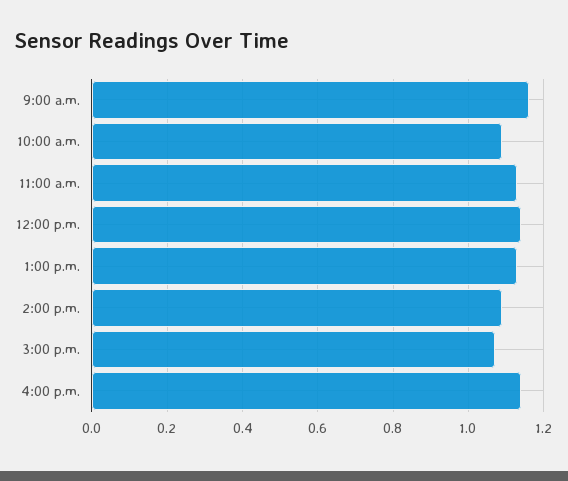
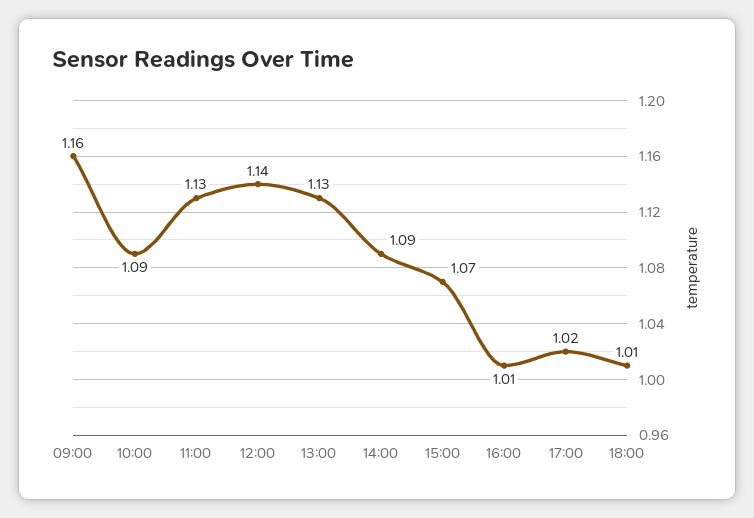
4:00 p.m.: 1.15 -> 1.01
17:00: none -> 1.02
18:00: none -> 1.01

